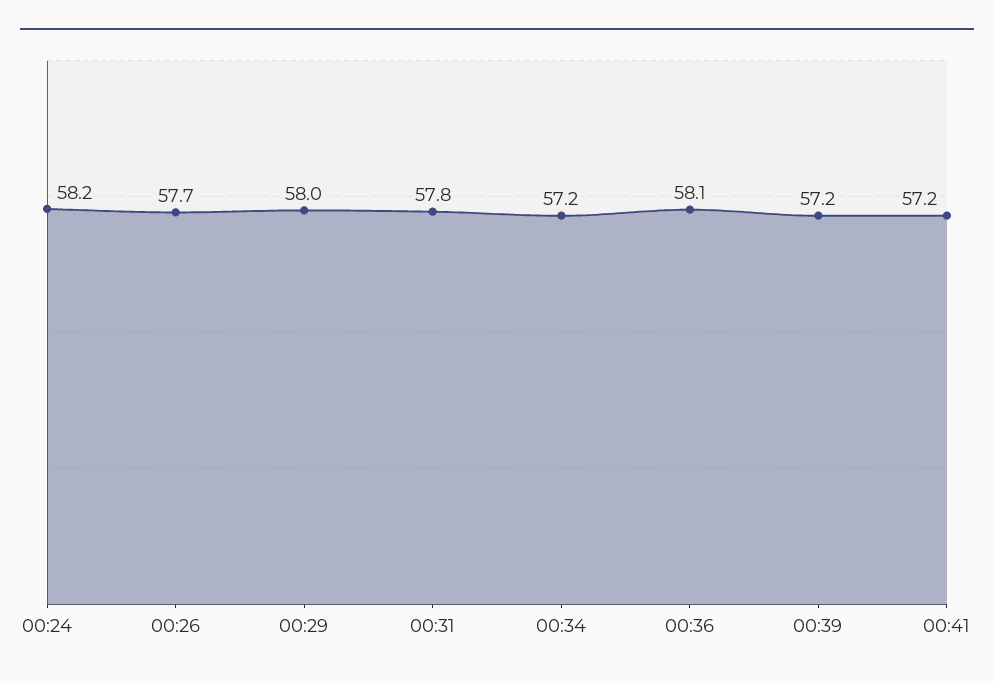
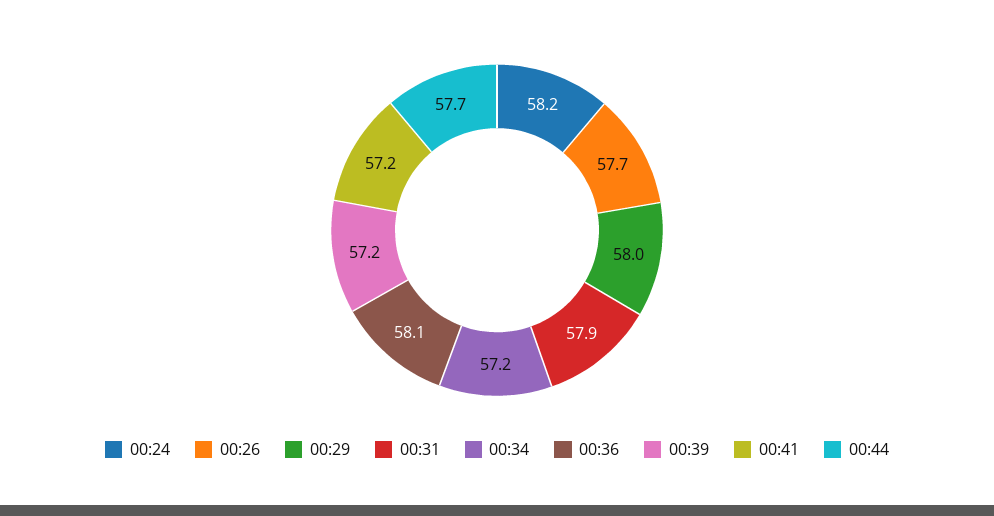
00:31: 57.8 -> 57.9
00:44: none -> 57.7

